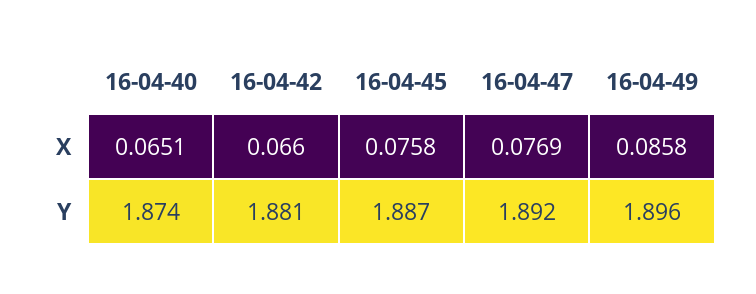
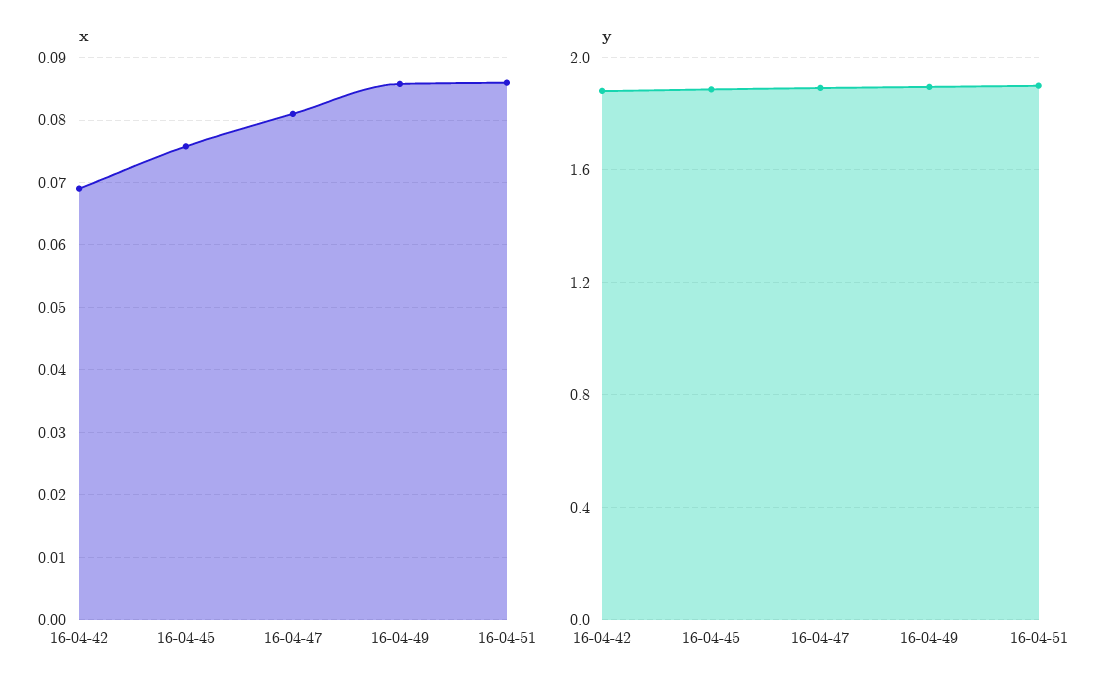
X, 16-04-40: 0.0651 -> none
X, 16-04-42: 0.066 -> 0.069
X, 16-04-47: 0.0769 -> 0.081
Y, 16-04-40: 1.874 -> none
X, 16-04-51: none -> 0.086
Y, 16-04-51: none -> 1.9

